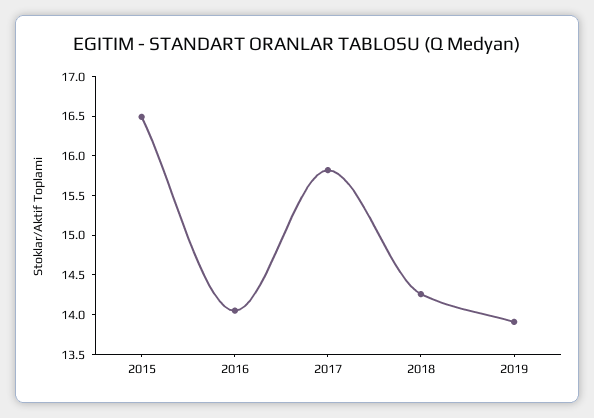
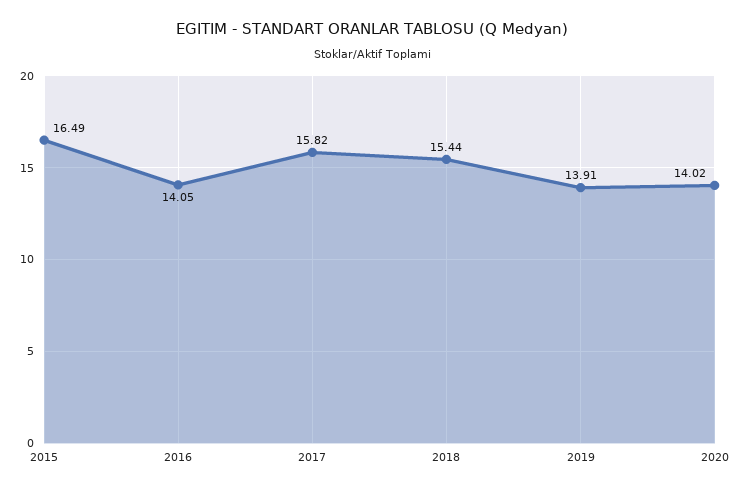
2018: 14.25 -> 15.44
2020: none -> 14.02

